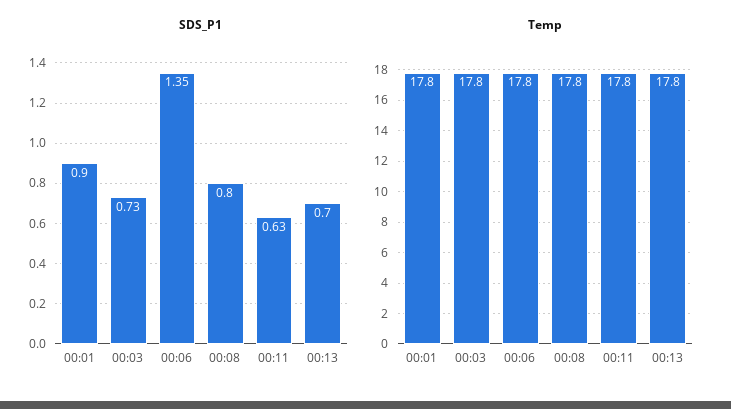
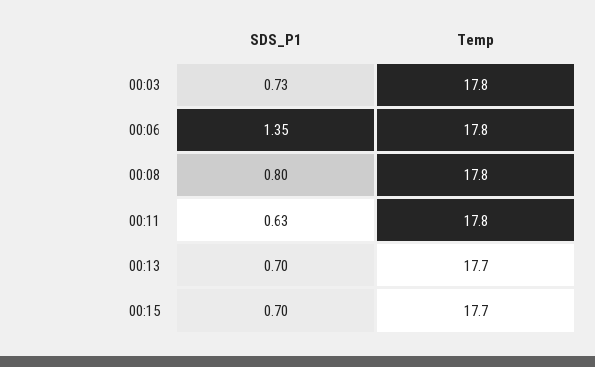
SDS_P1, 00:01: 0.9 -> none
Temp, 00:01: 17.8 -> none
Temp, 00:13: 17.8 -> 17.7
SDS_P1, 00:15: none -> 0.7
Temp, 00:15: none -> 17.7

